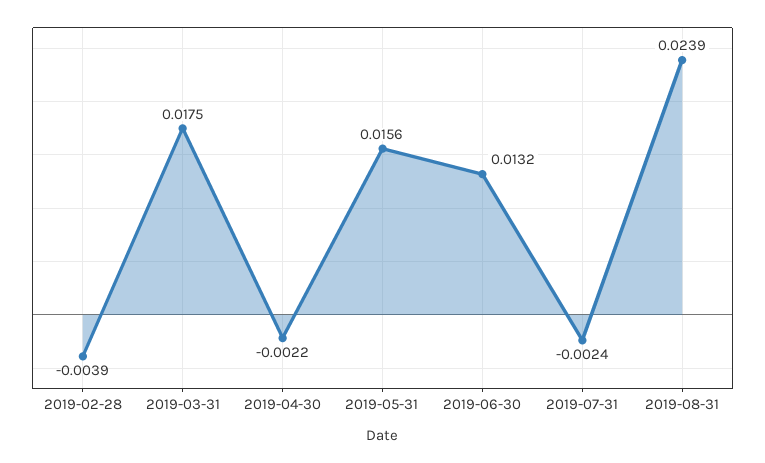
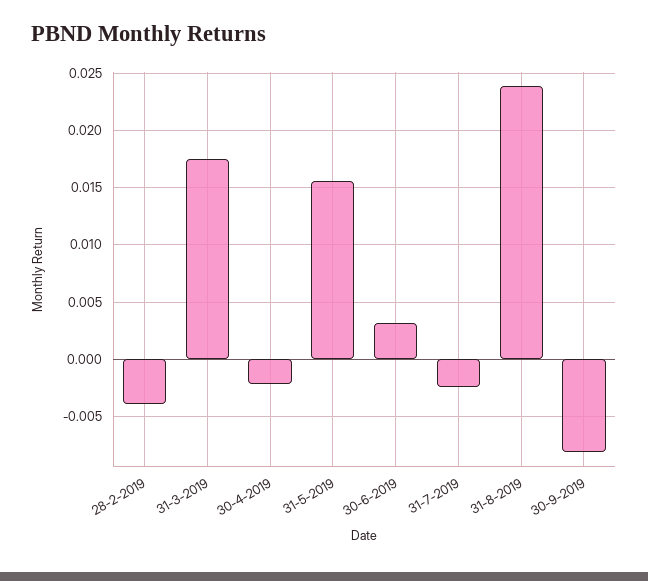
2019-06-30: 0.0132 -> 0.003
30-9-2019: none -> -0.008

